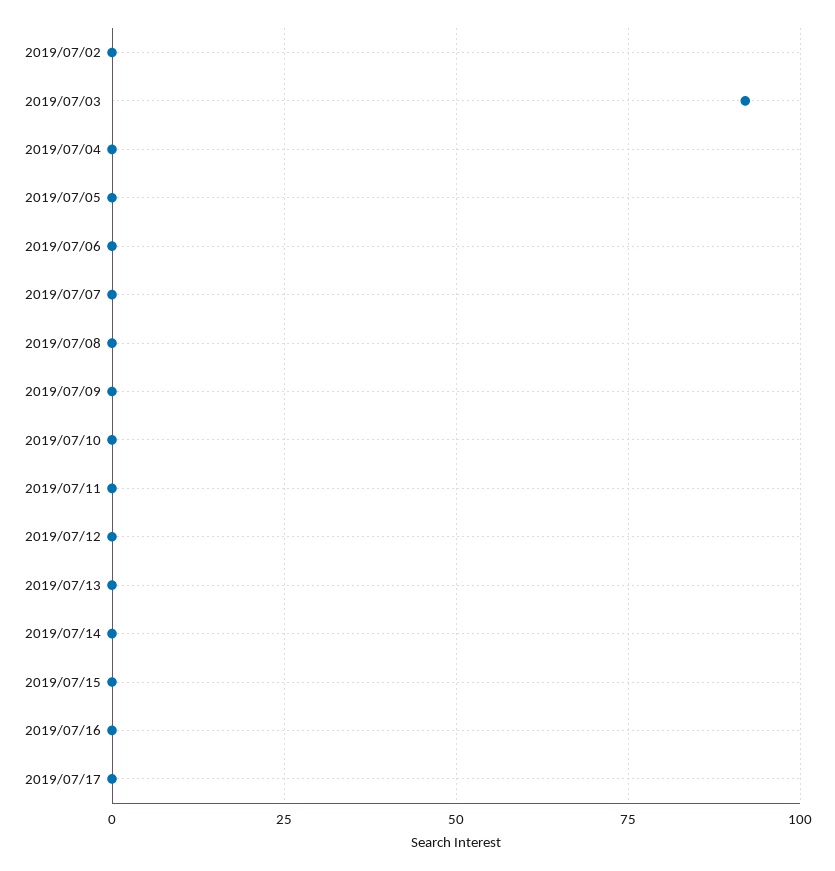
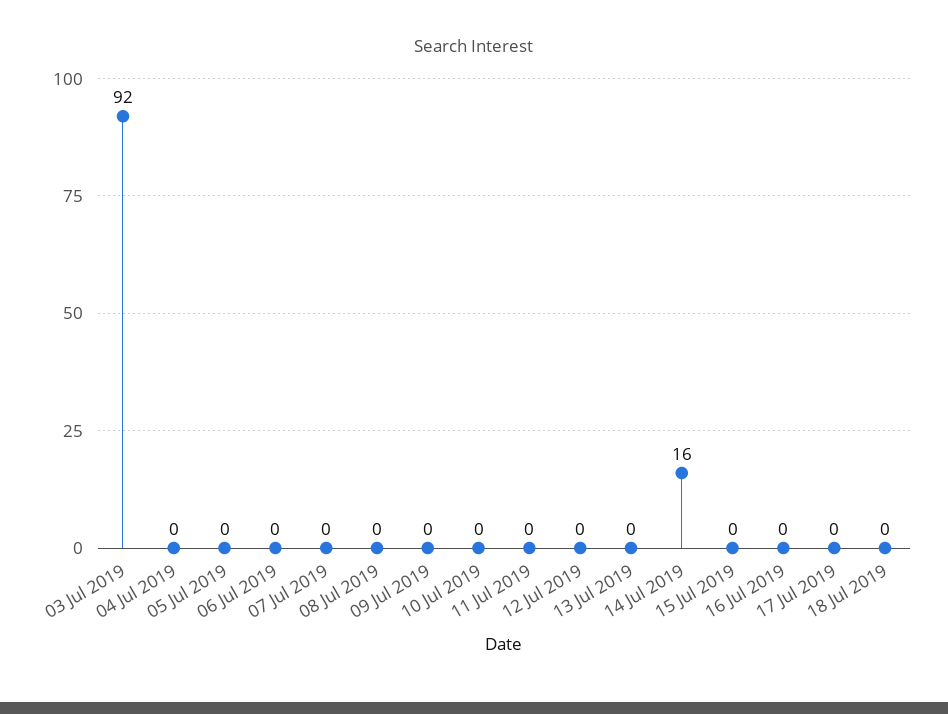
2019/07/02: 0 -> none
2019/07/14: 0 -> 16
18 Jul 2019: none -> 0

